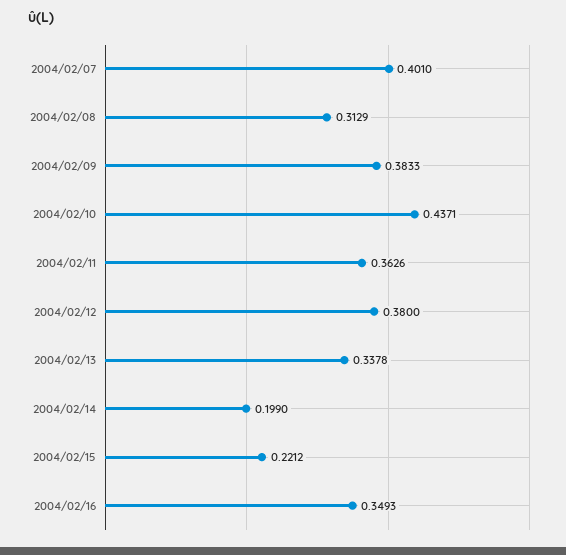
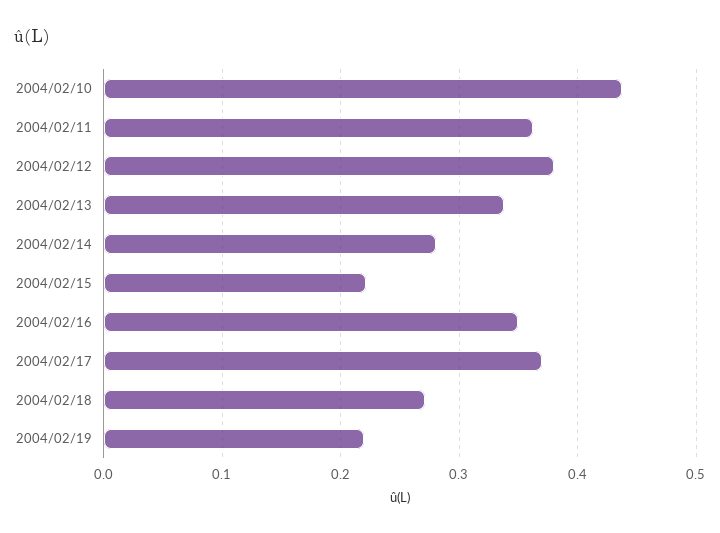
2004/02/07: 0.401 -> none
2004/02/08: 0.3129 -> none
2004/02/09: 0.3833 -> none
2004/02/14: 0.199 -> 0.28
2004/02/17: none -> 0.37
2004/02/18: none -> 0.27
2004/02/19: none -> 0.22

